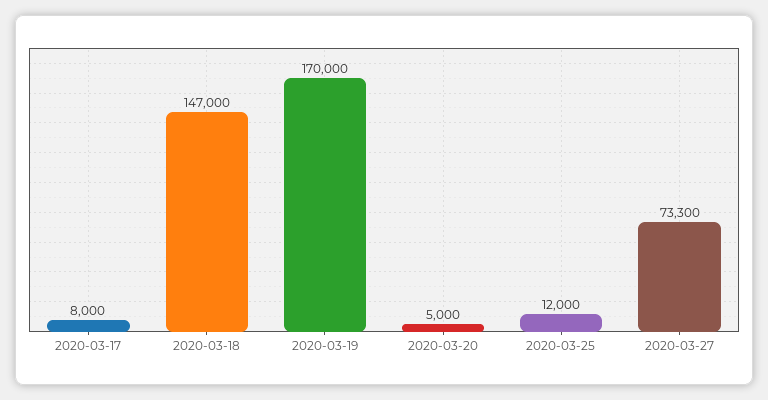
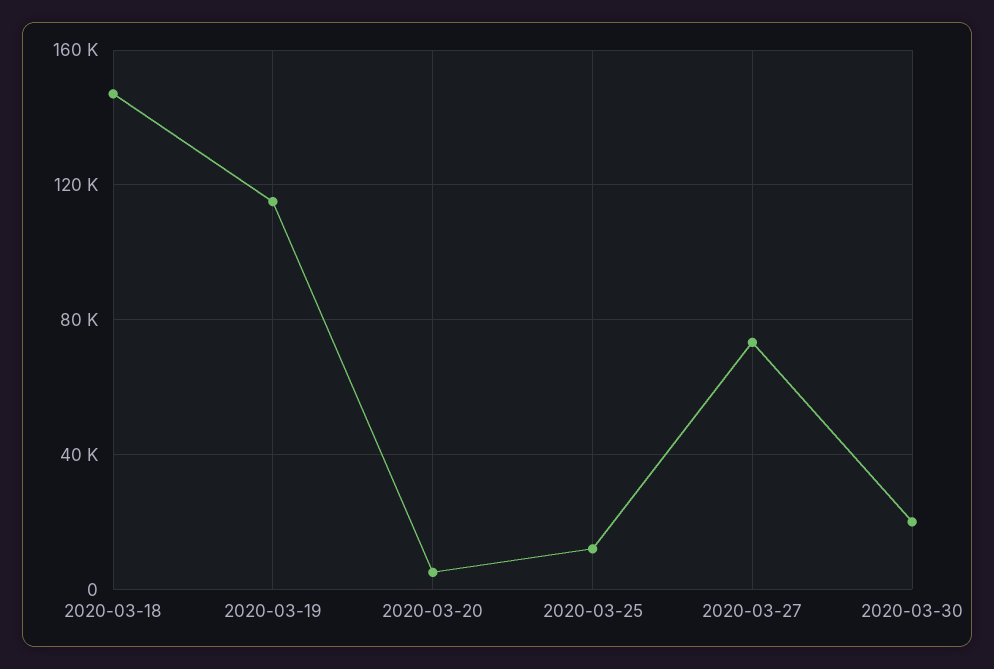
2020-03-17: 8000 -> none
2020-03-19: 170000 -> 115000
2020-03-30: none -> 20000

